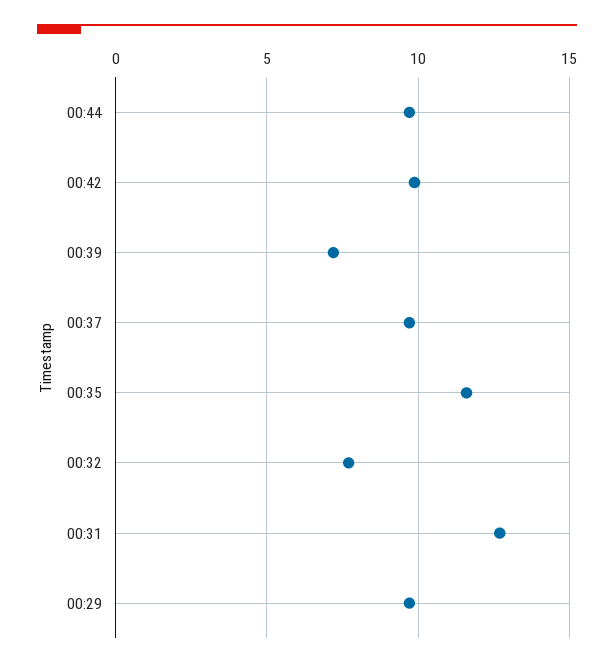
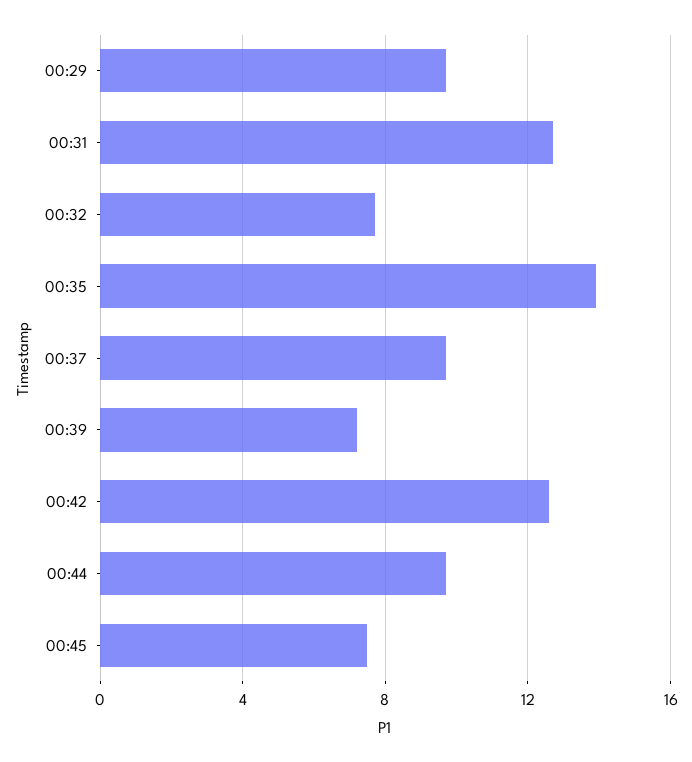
00:42: 10 -> 12.5
00:35: 11.5 -> 14
00:45: none -> 7.5

